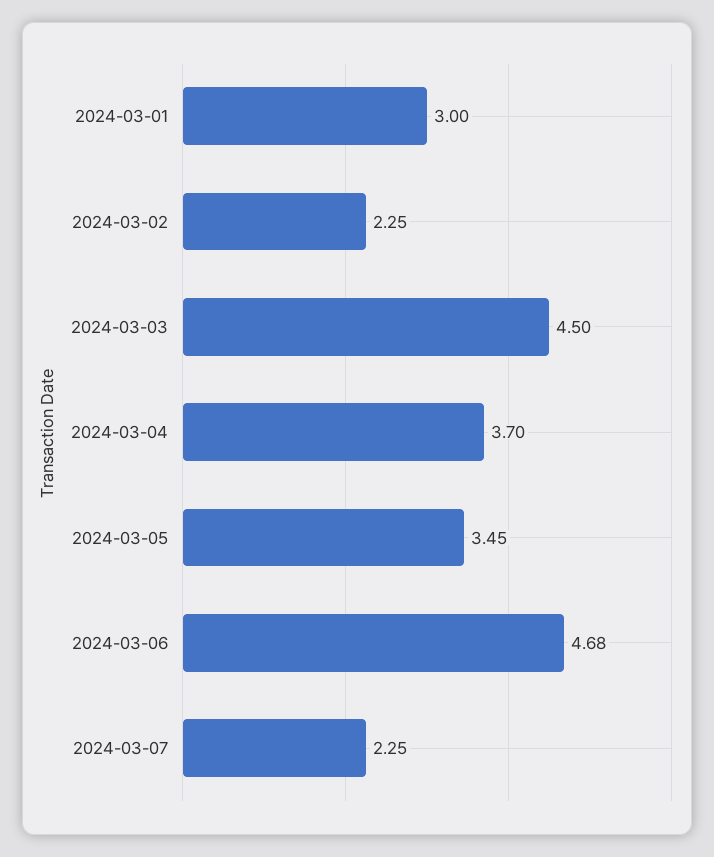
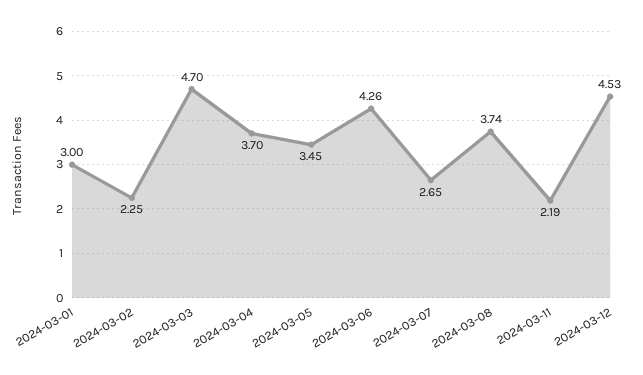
2024-03-03: 4.5 -> 4.7
2024-03-06: 4.68 -> 4.26
2024-03-07: 2.25 -> 2.65
2024-03-08: none -> 3.74
2024-03-11: none -> 2.19
2024-03-12: none -> 4.53

